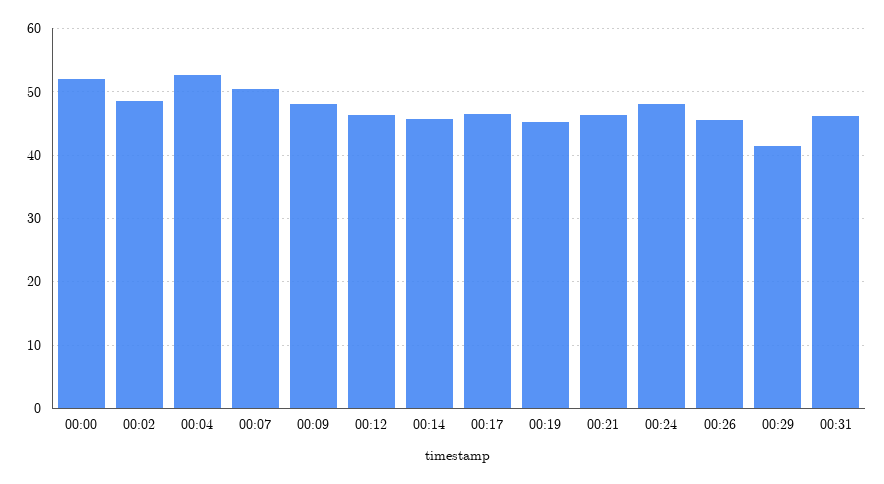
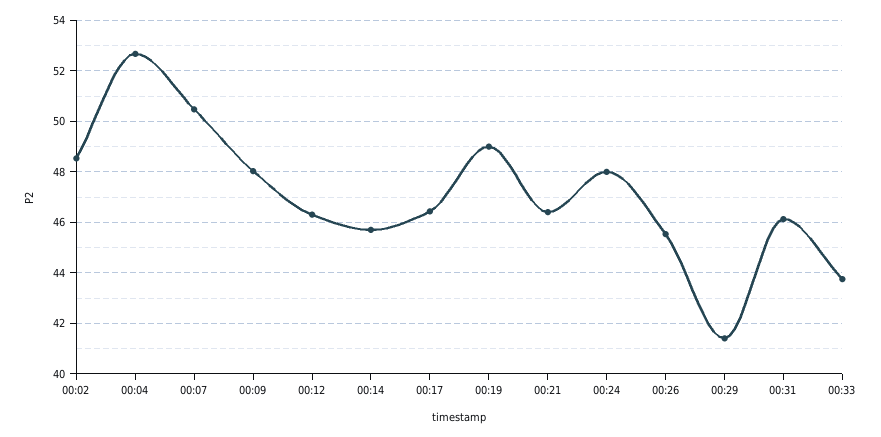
00:00: 52 -> none
00:19: 45 -> 49
00:33: none -> 43.75

